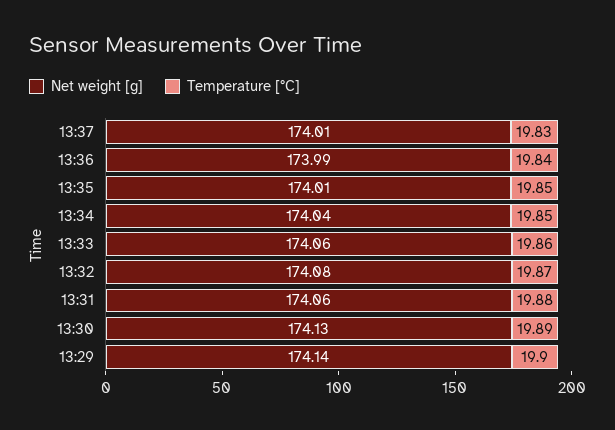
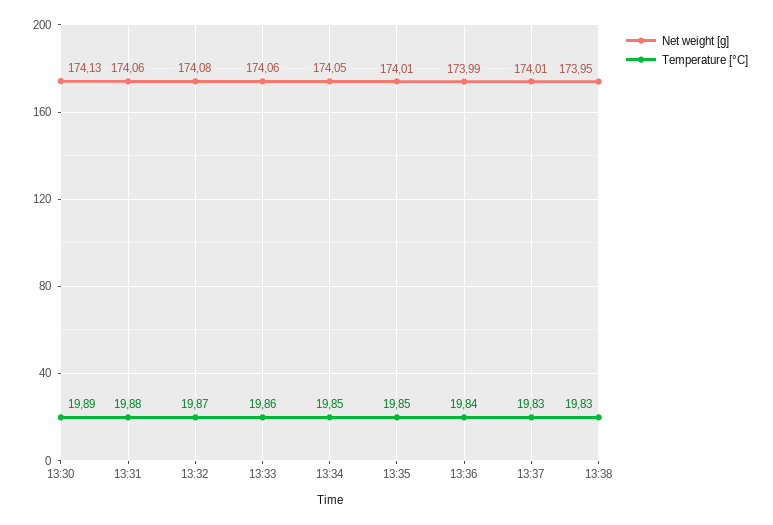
Net weight [g], 13:34: 174.04 -> 174.05
Net weight [g], 13:29: 174.14 -> none
Temperature [°C], 13:29: 19.9 -> none
Net weight [g], 13:38: none -> 173.95
Temperature [°C], 13:38: none -> 19.83

